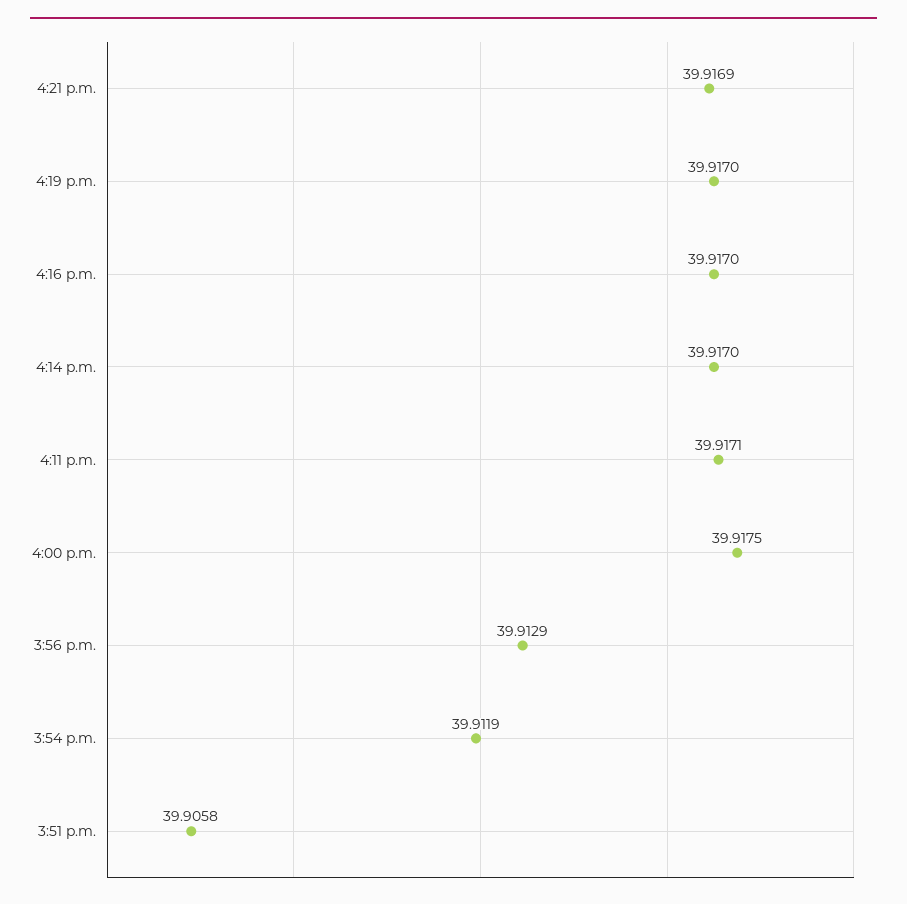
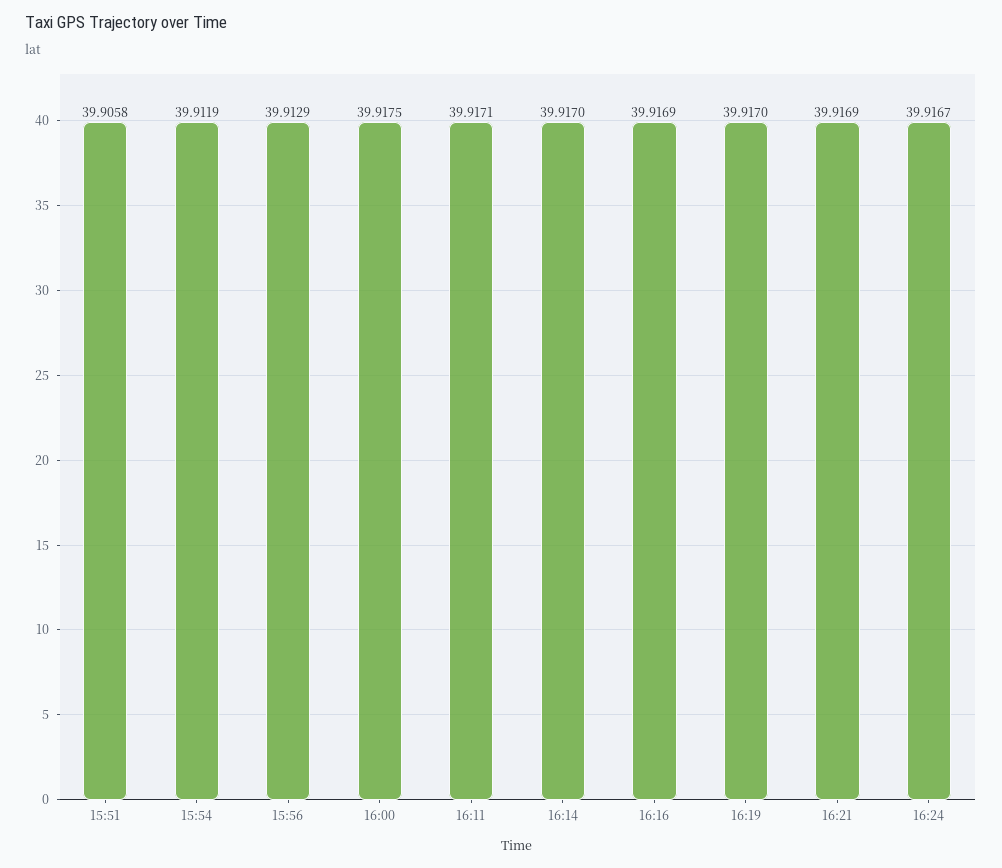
4:16 p.m.: 39.917 -> 39.9169
16:24: none -> 39.9167

